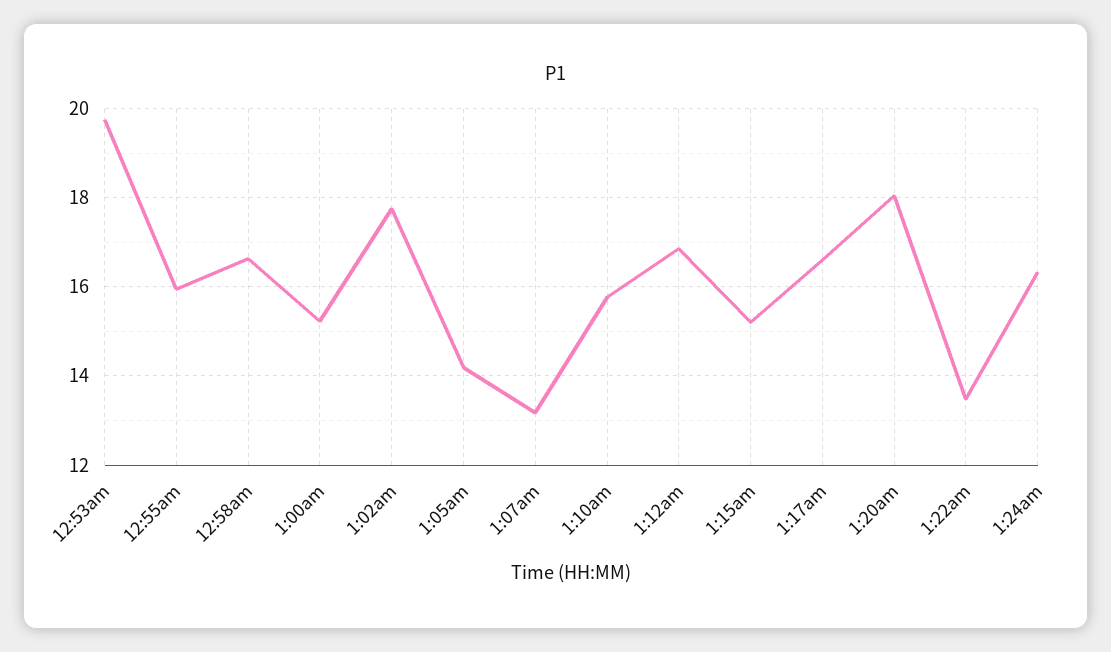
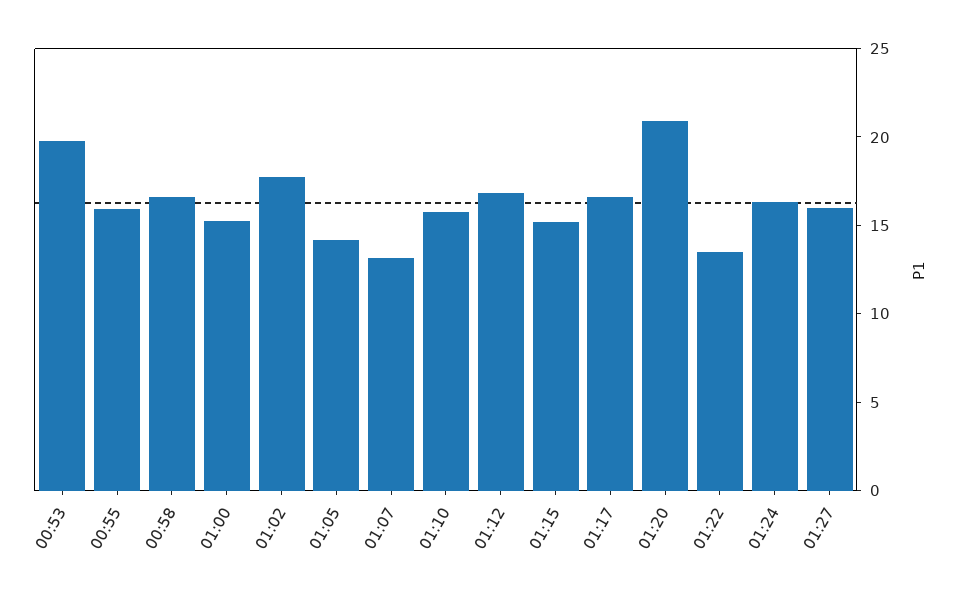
1:20am: 18 -> 21
01:27: none -> 16

